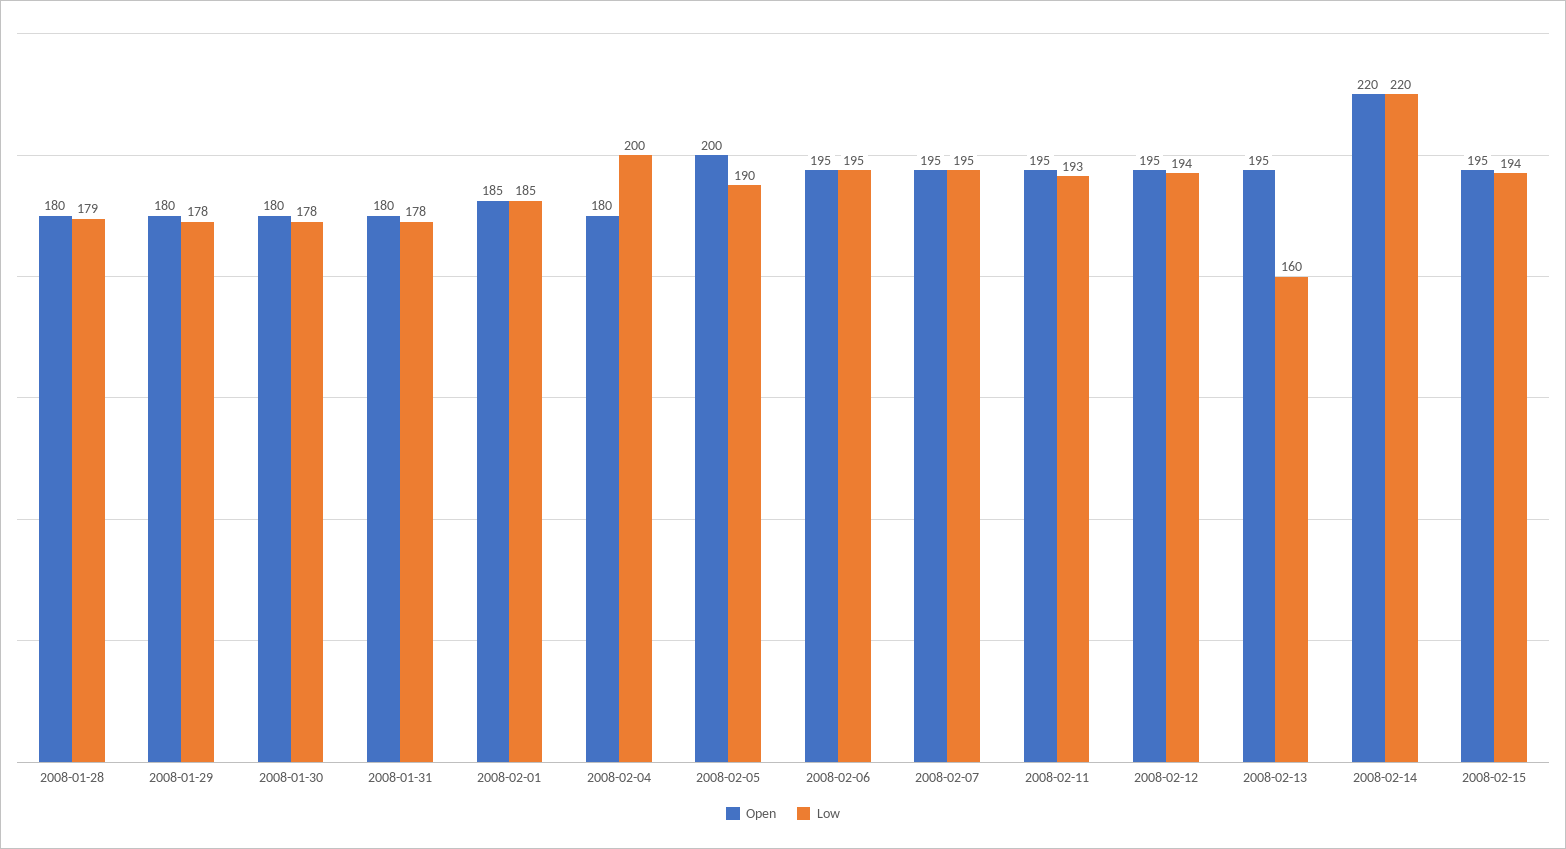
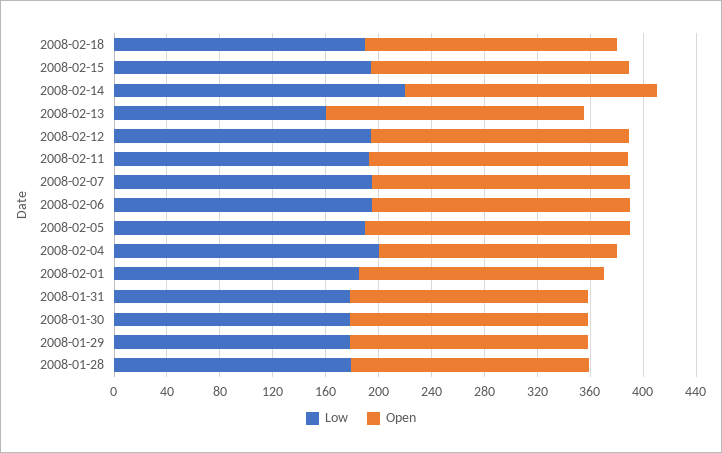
Open, 2008-02-14: 220 -> 190
Low, 2008-02-18: none -> 190
Open, 2008-02-18: none -> 190

